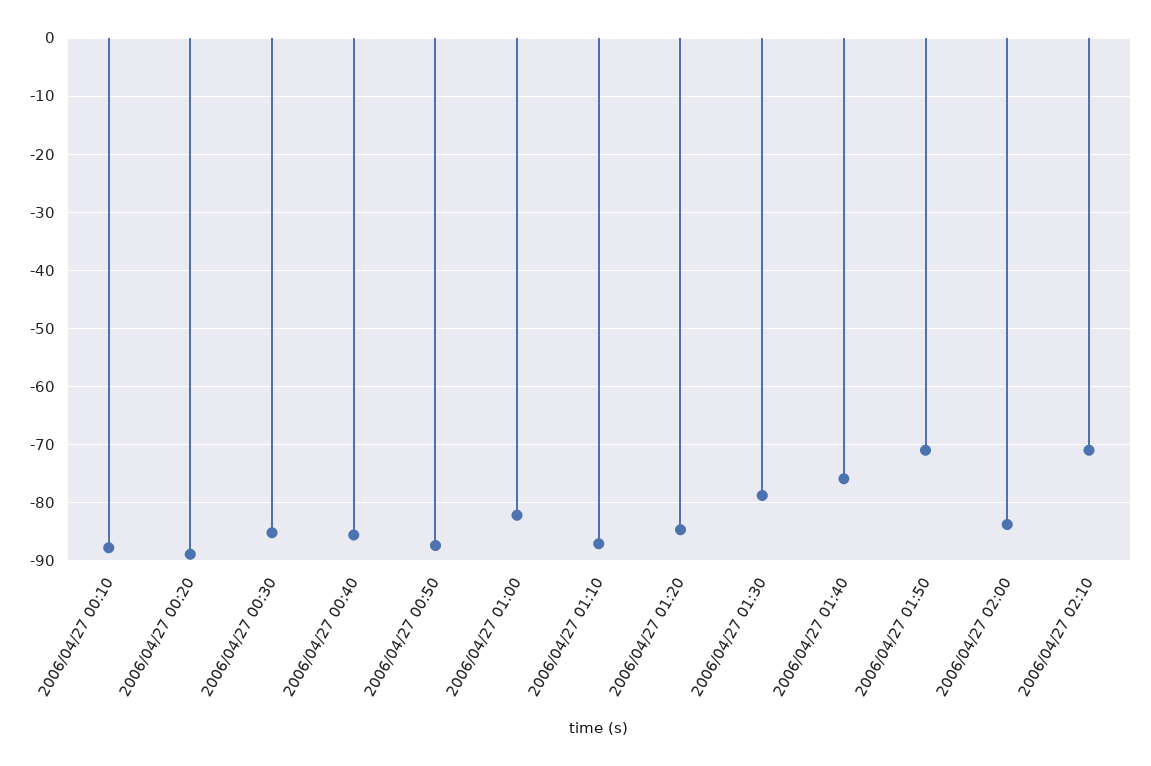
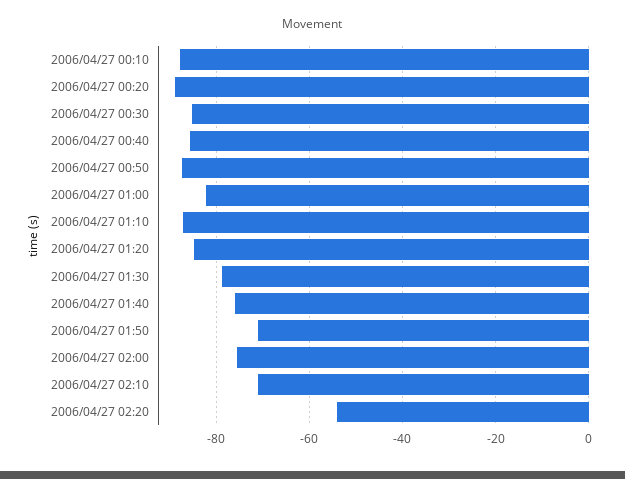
2006/04/27 02:00: -84 -> -76
2006/04/27 02:20: none -> -54

